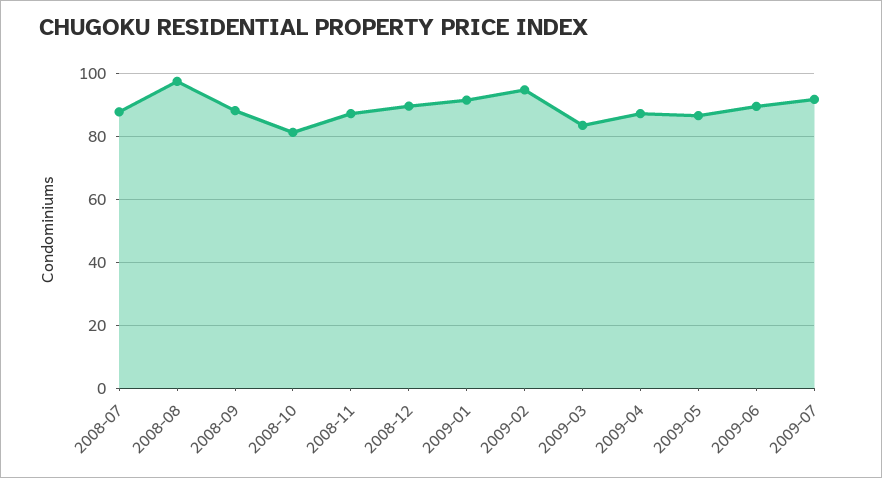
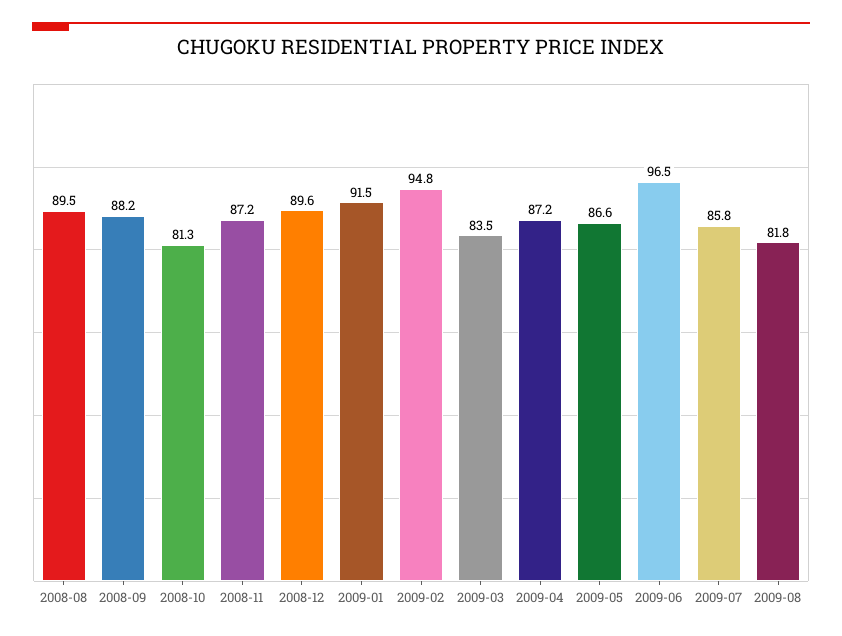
2008-07: 88 -> none
2008-08: 98 -> 89.5
2009-06: 90 -> 96.5
2009-07: 92 -> 85.8
2009-08: none -> 81.8

